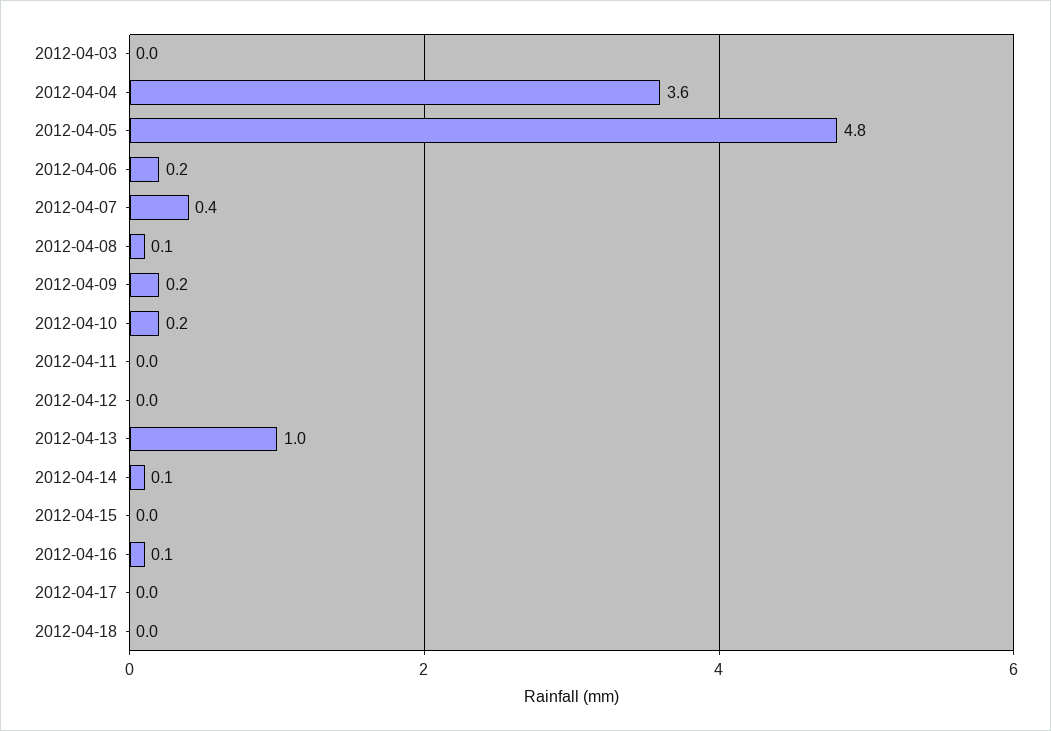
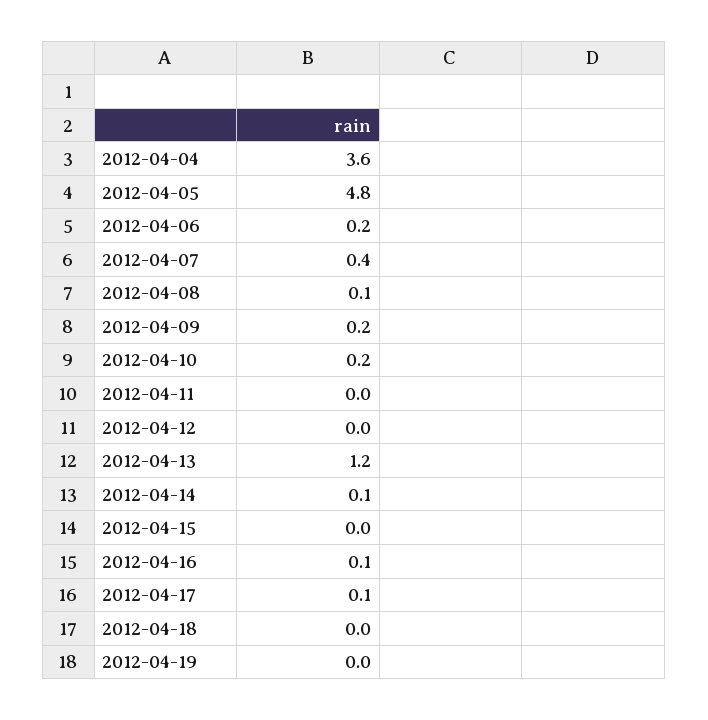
2012-04-03: 0 -> none
2012-04-13: 1 -> 1.2
2012-04-17: 0 -> 0.1
2012-04-19: none -> 0

